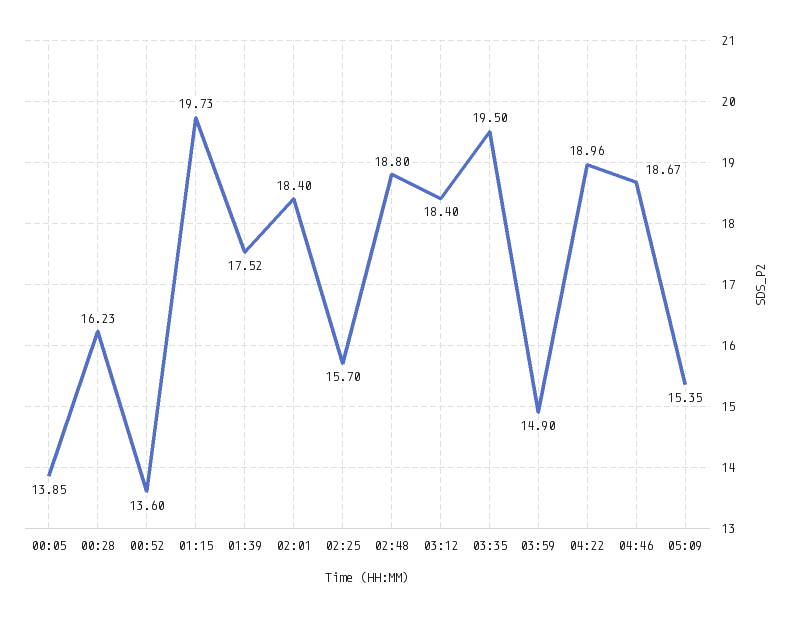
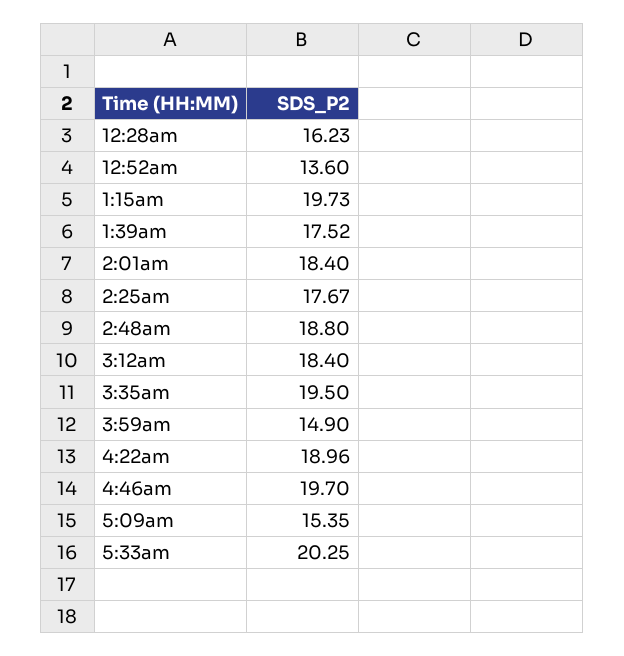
00:05: 13.85 -> none
02:25: 15.7 -> 17.67
04:46: 18.67 -> 19.7
5:33am: none -> 20.25

